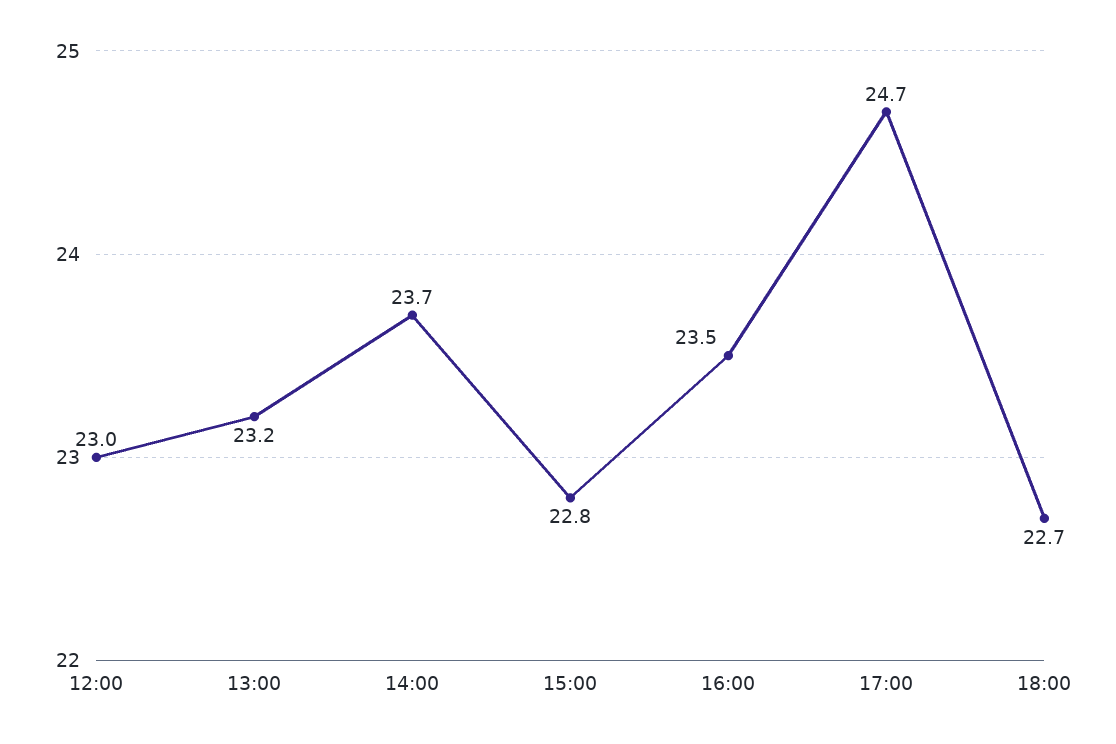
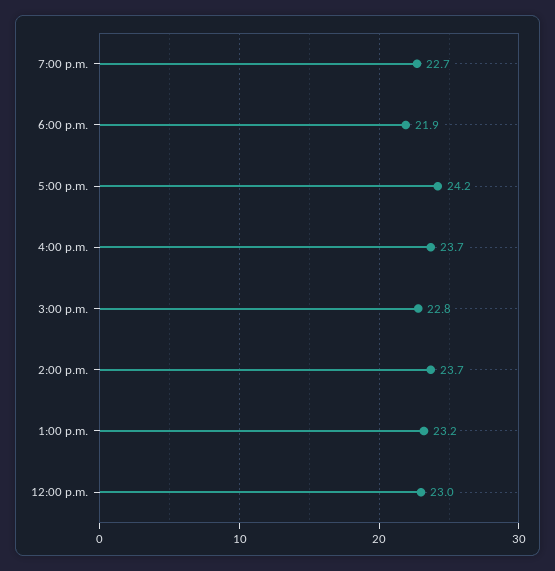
16:00: 23.5 -> 23.7
17:00: 24.7 -> 24.2
18:00: 22.7 -> 21.9
7:00 p.m.: none -> 22.7

